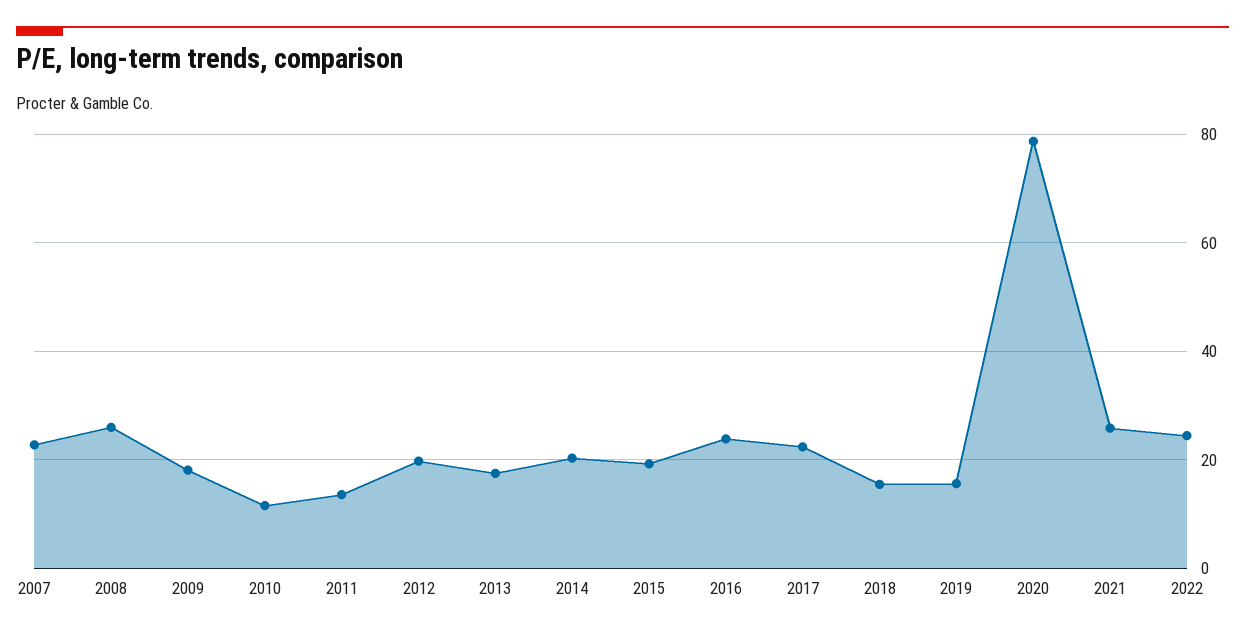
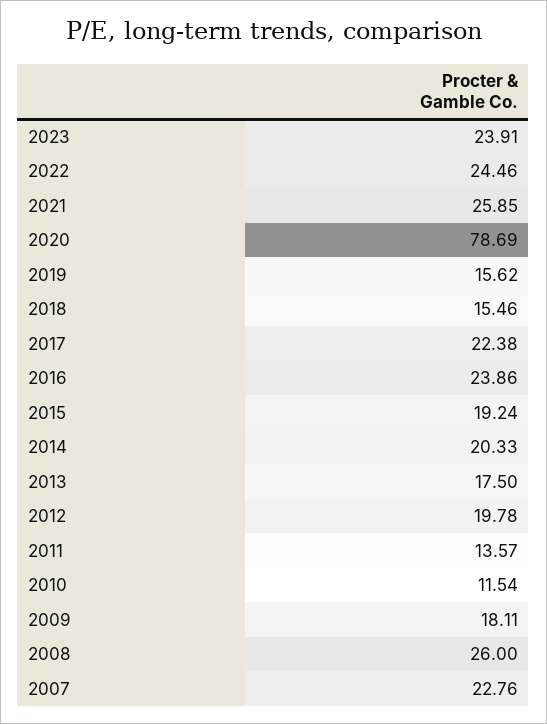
2023: none -> 23.91

